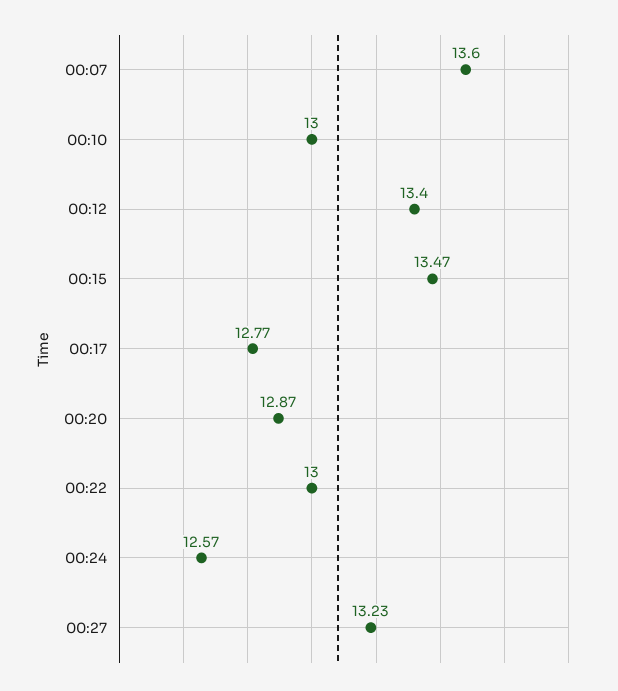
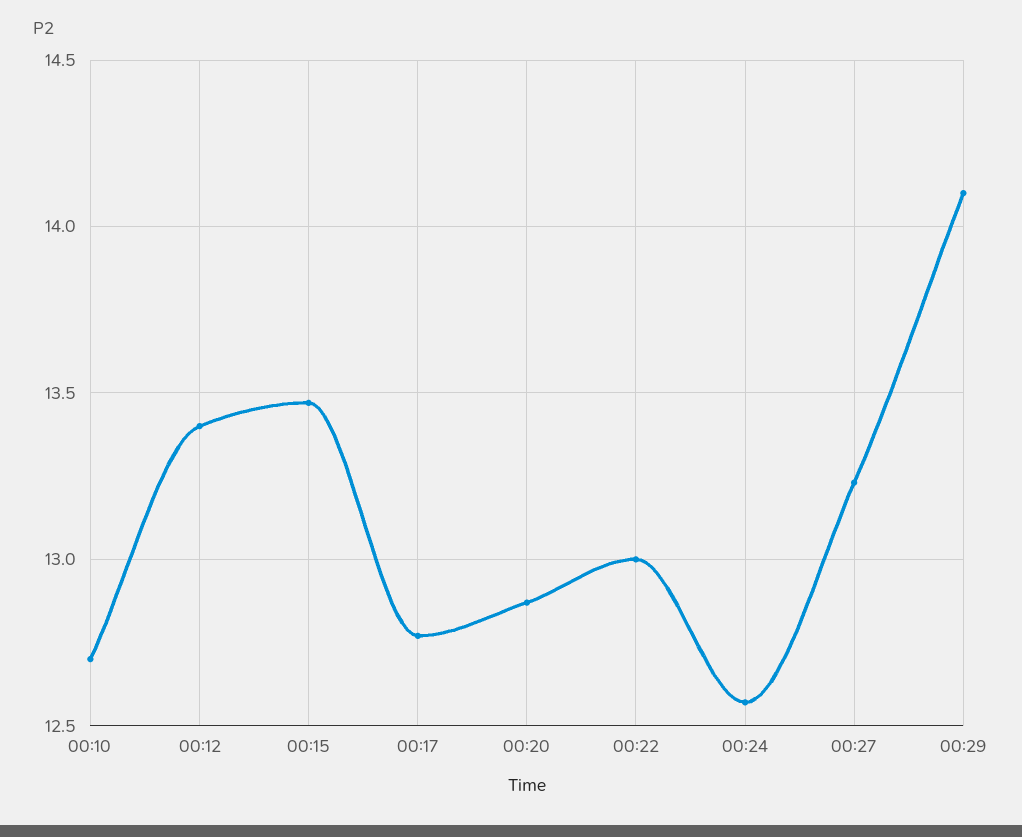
00:07: 13.6 -> none
00:10: 13 -> 12.7
00:29: none -> 14.1

